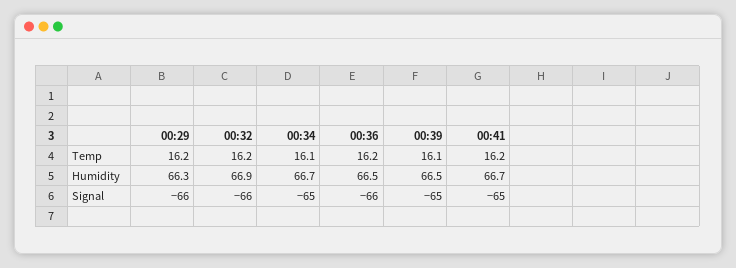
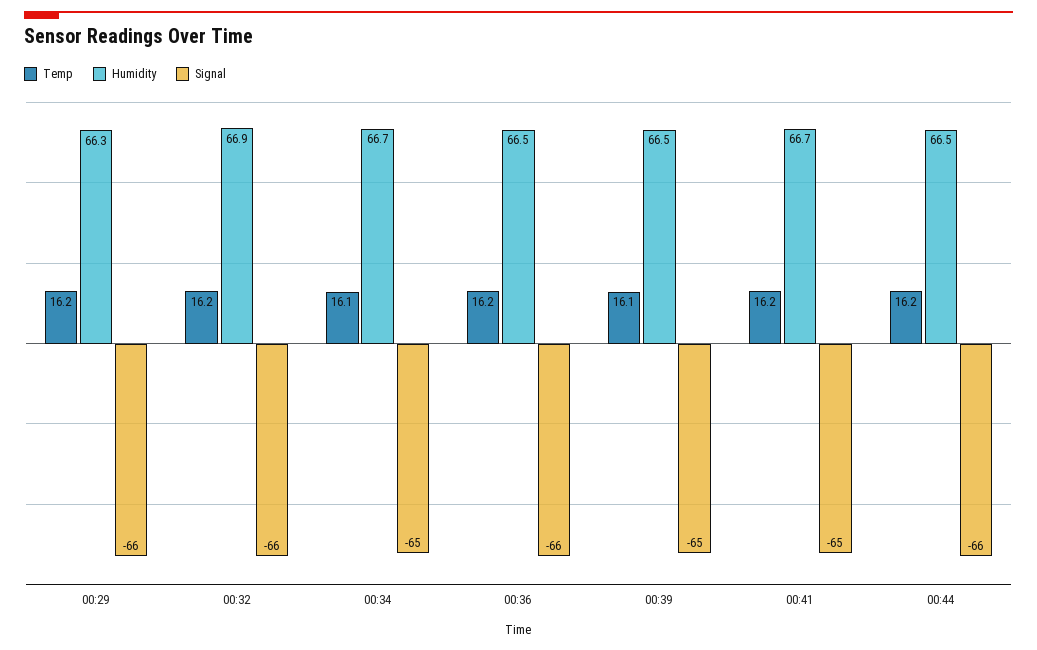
Temp, 00:44: none -> 16.2
Humidity, 00:44: none -> 66.5
Signal, 00:44: none -> -66

